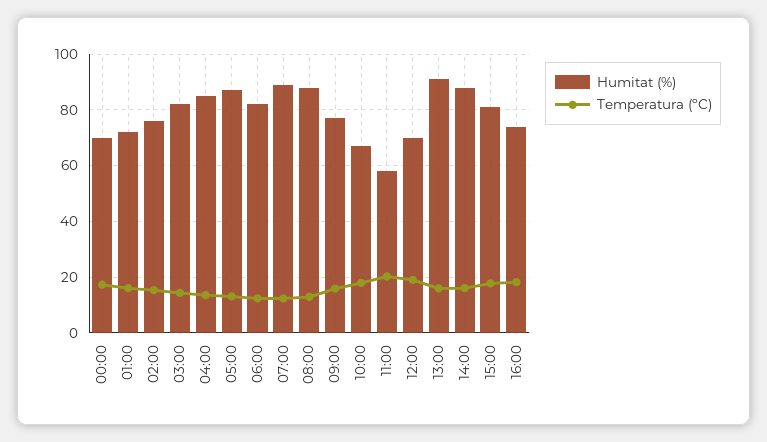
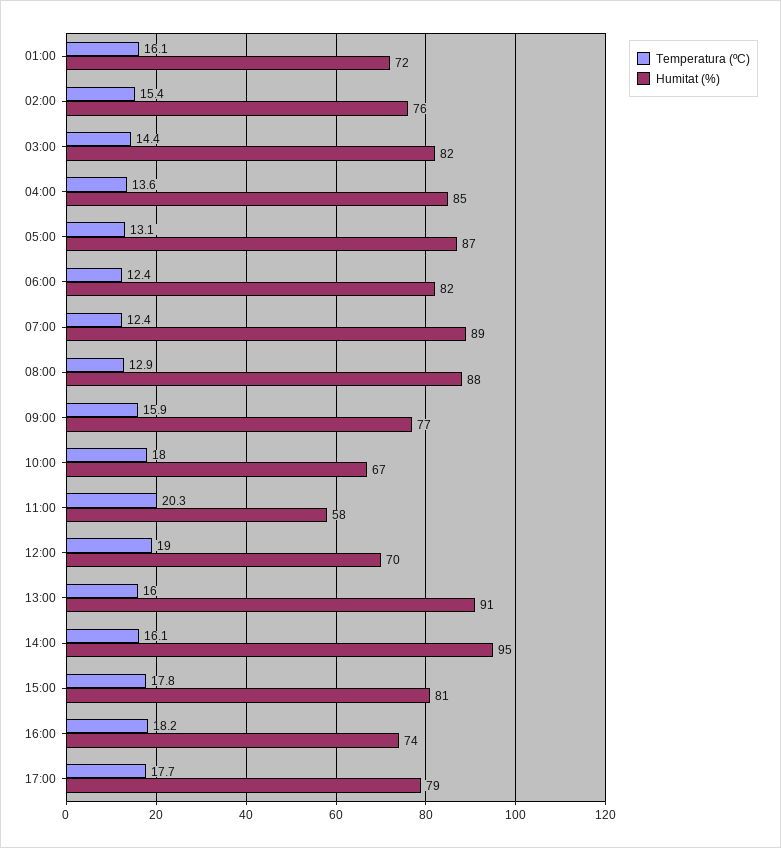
Humitat (%), 00:00: 70 -> none
Temperatura (ºC), 00:00: 17.5 -> none
Humitat (%), 14:00: 87.5 -> 95
Temperatura (ºC), 17:00: none -> 17.7
Humitat (%), 17:00: none -> 79

